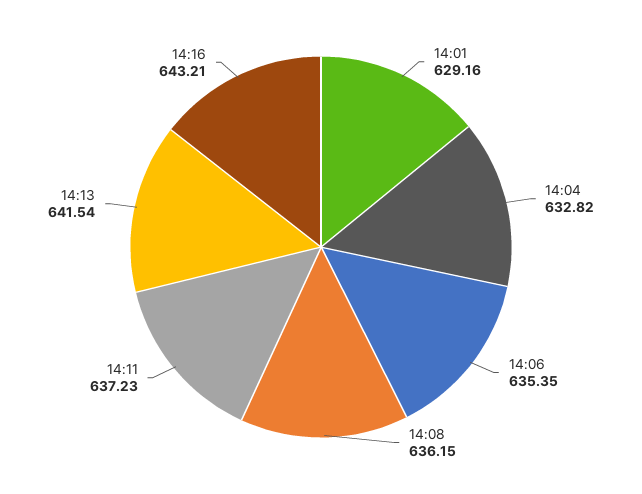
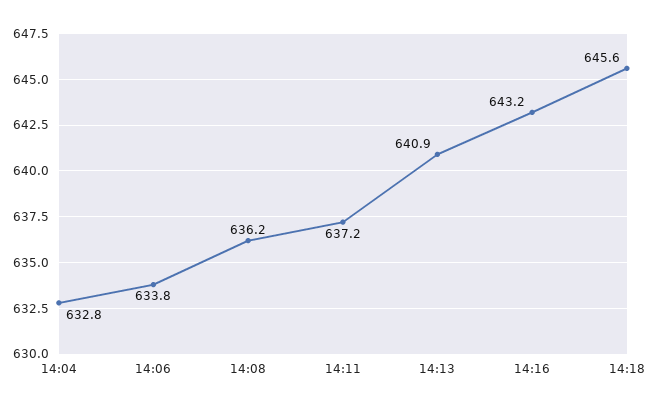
14:01: 629.16 -> none
14:06: 635.35 -> 633.8
14:13: 641.54 -> 640.9
14:18: none -> 645.6

